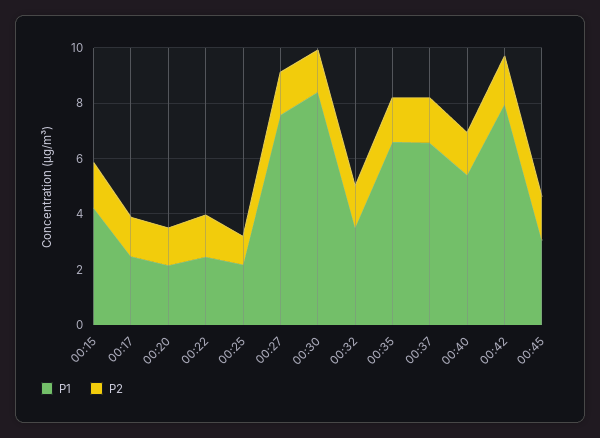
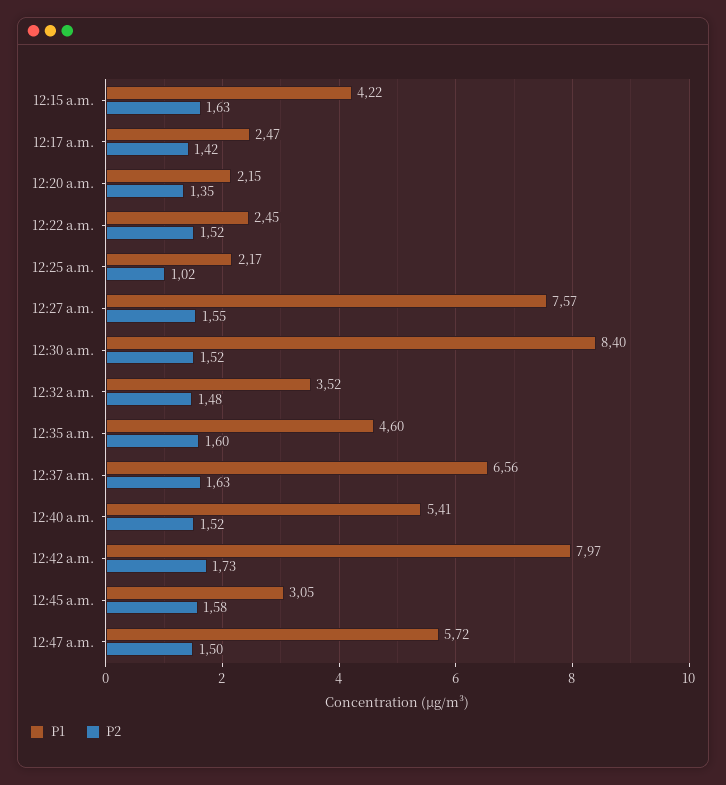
P1, 00:35: 6.5 -> 4.6
P1, 12:47 a.m.: none -> 5.72
P2, 12:47 a.m.: none -> 1.5

